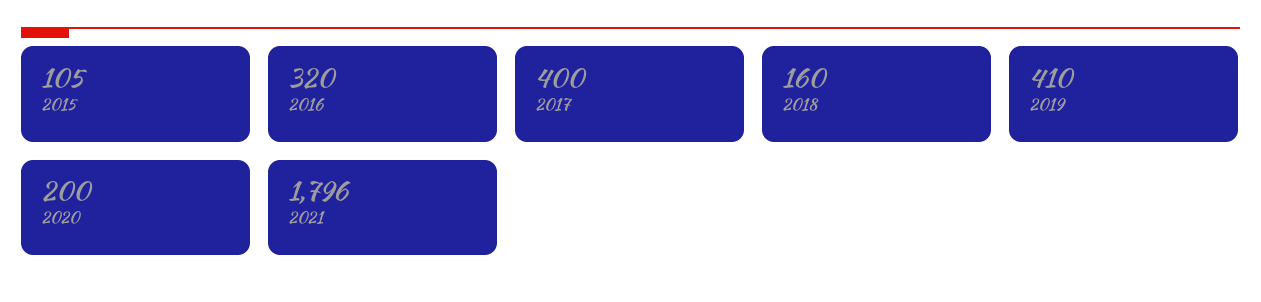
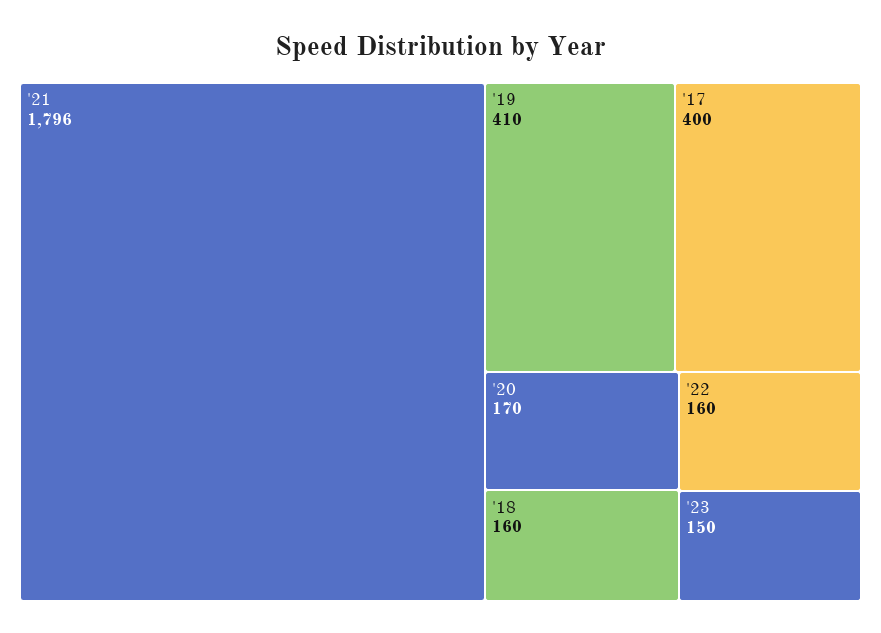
2015: 105 -> none
2016: 320 -> none
2020: 200 -> 170
'22: none -> 160
'23: none -> 150

